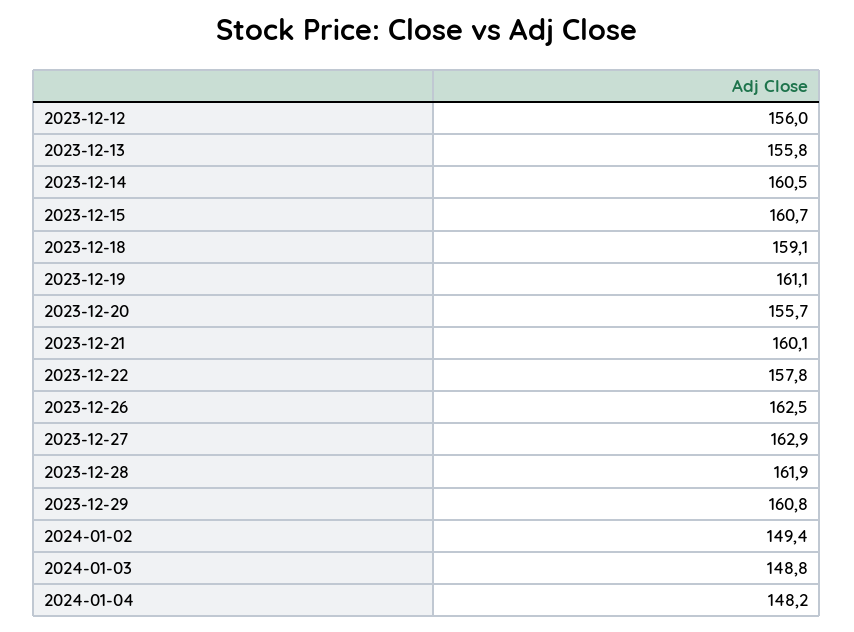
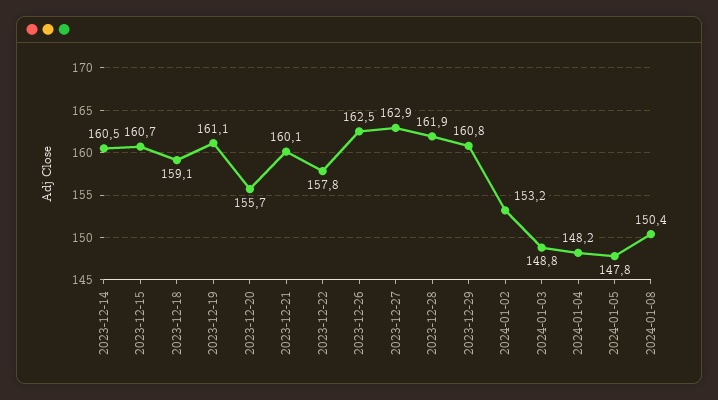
2023-12-12: 156 -> none
2023-12-13: 155.8 -> none
2024-01-02: 149.4 -> 153.2
2024-01-05: none -> 147.8
2024-01-08: none -> 150.4

